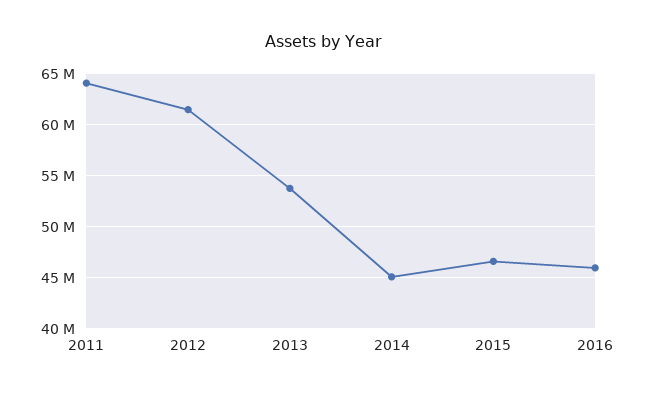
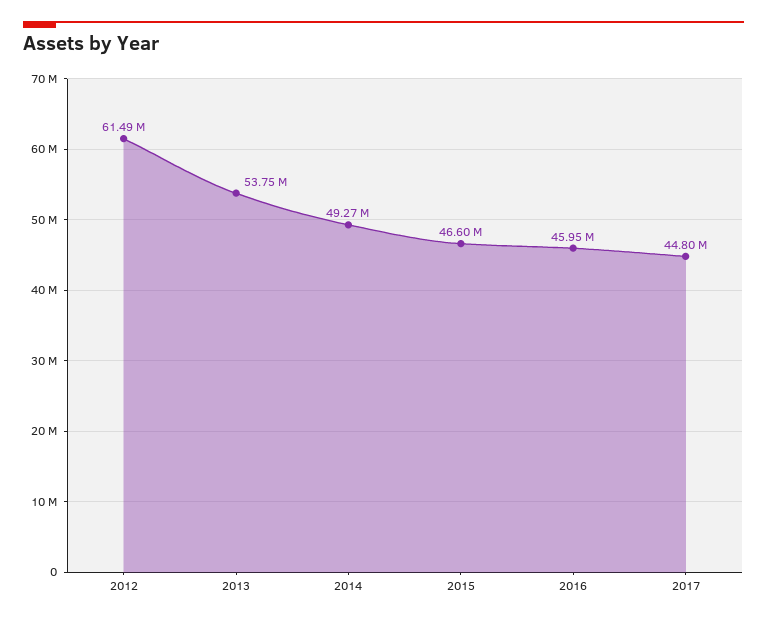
2011: 64000000 -> none
2014: 45000000 -> 49270000
2017: none -> 44800000

